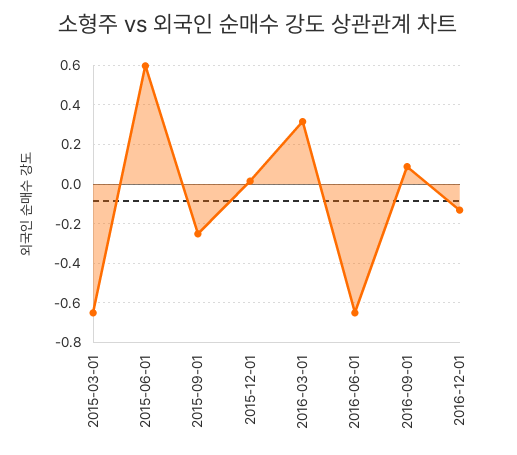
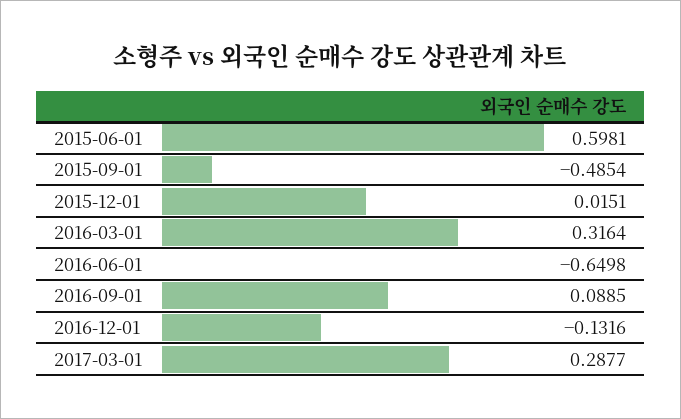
2015-03-01: -0.65 -> none
2015-09-01: -0.25 -> -0.4854
2017-03-01: none -> 0.2877

